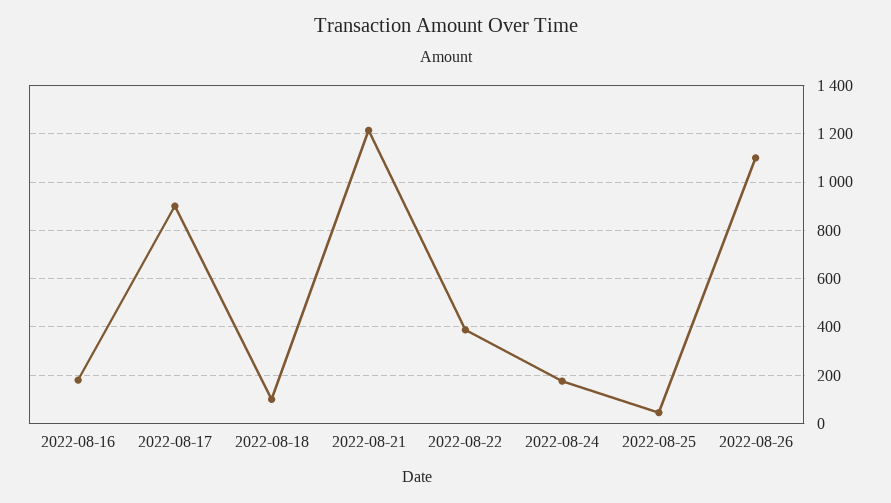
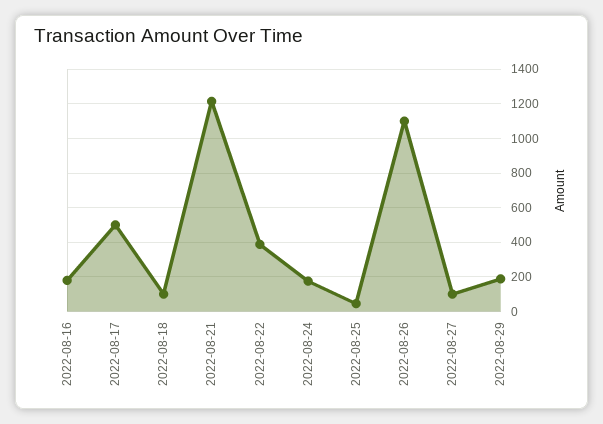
2022-08-17: 900 -> 500
2022-08-27: none -> 100
2022-08-29: none -> 200

